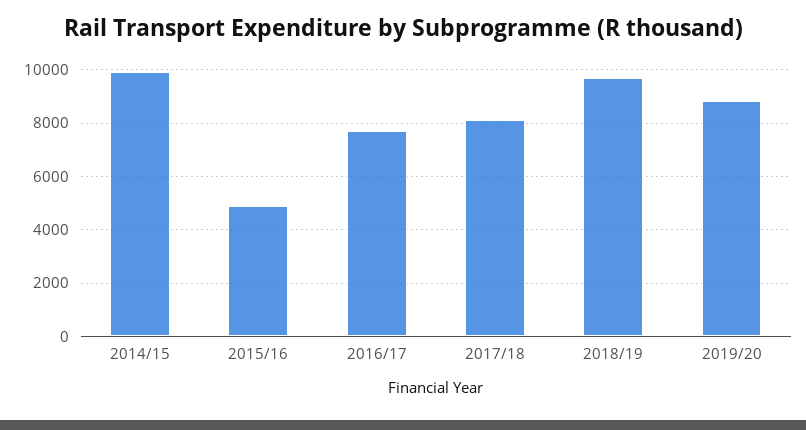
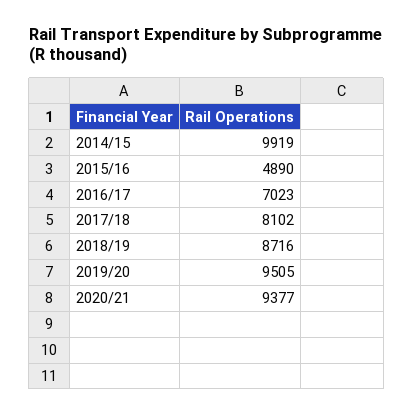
2016/17: 7750 -> 7023
2018/19: 9750 -> 8716
2019/20: 8750 -> 9505
2020/21: none -> 9377

